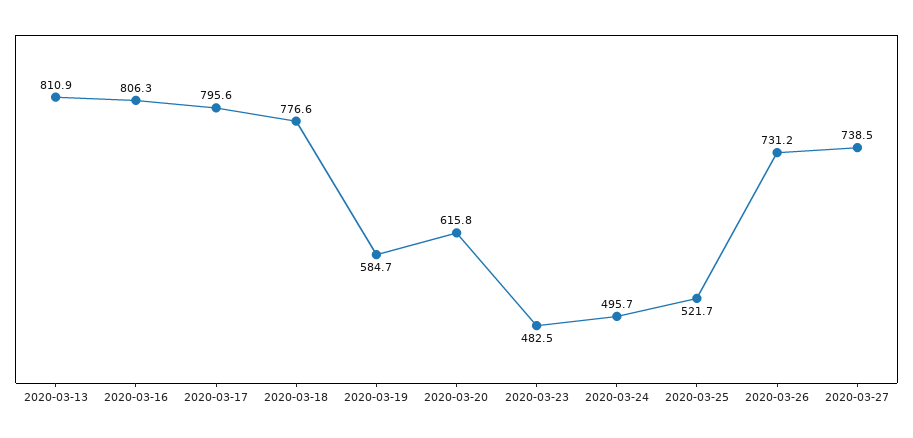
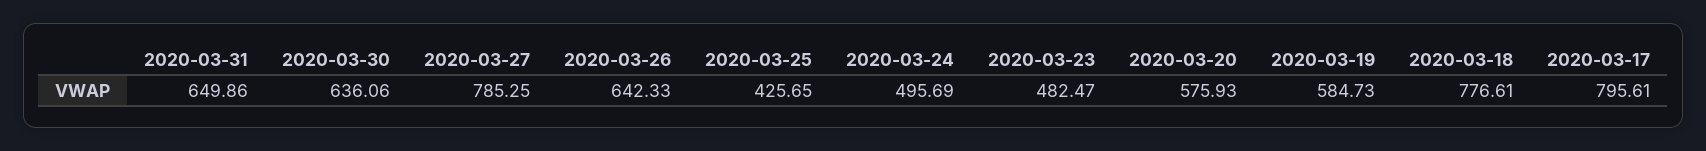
2020-03-13: 810.9 -> none
2020-03-16: 806.3 -> none
2020-03-20: 615.8 -> 575.93
2020-03-25: 521.7 -> 425.65
2020-03-26: 731.2 -> 642.33
2020-03-27: 738.5 -> 785.25
2020-03-31: none -> 649.86
2020-03-30: none -> 636.06

